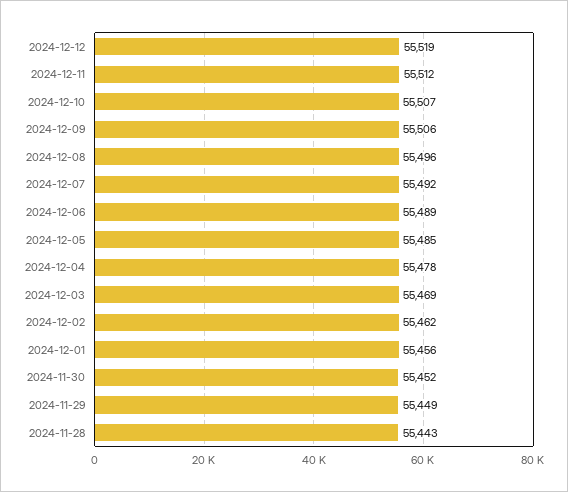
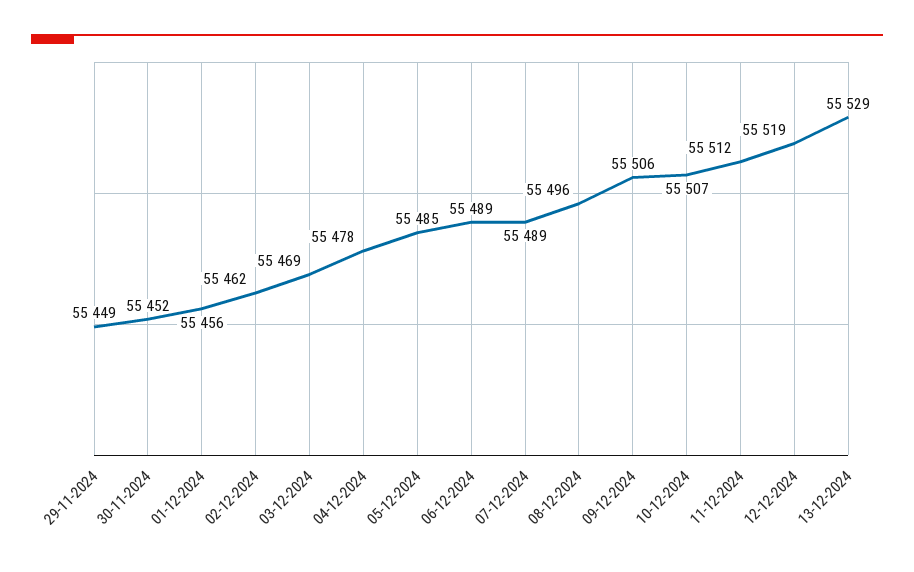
2024-12-07: 55492 -> 55489
2024-11-28: 55443 -> none
13-12-2024: none -> 55529

